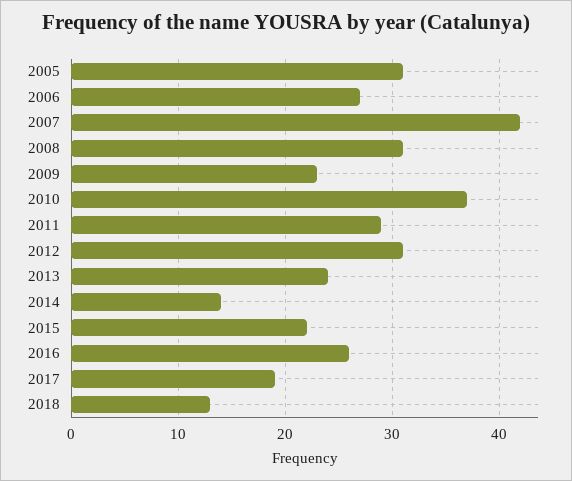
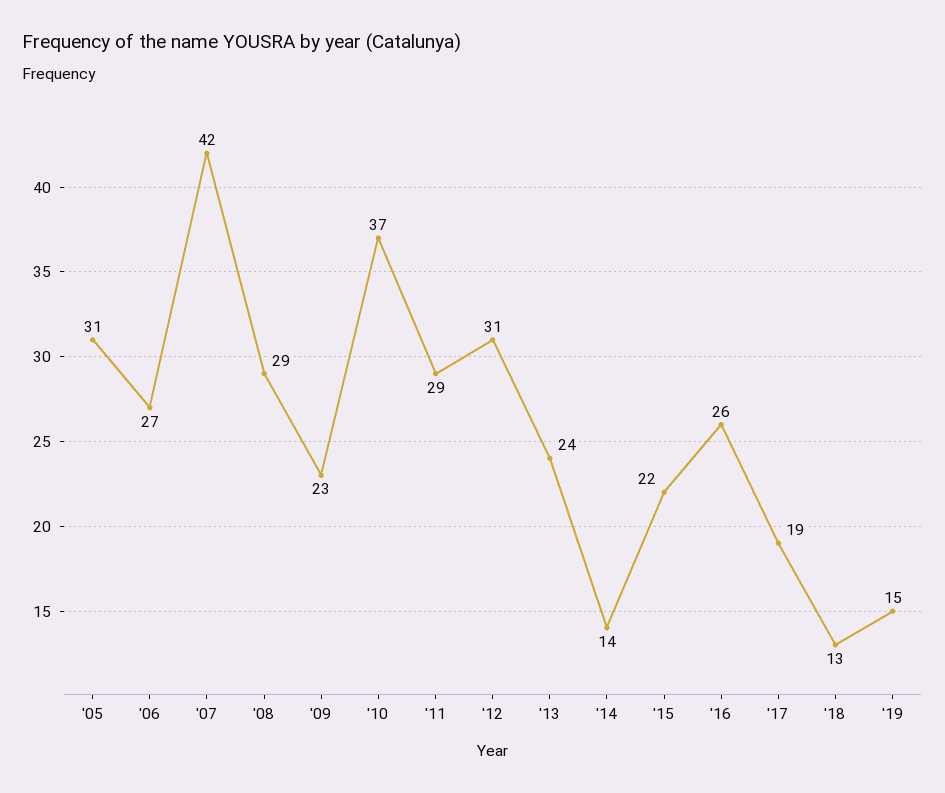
2008: 31 -> 29
'19: none -> 15

